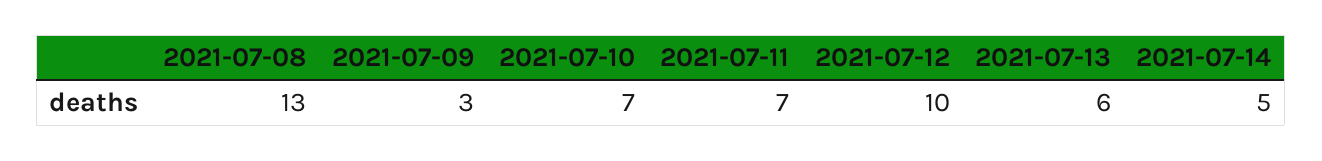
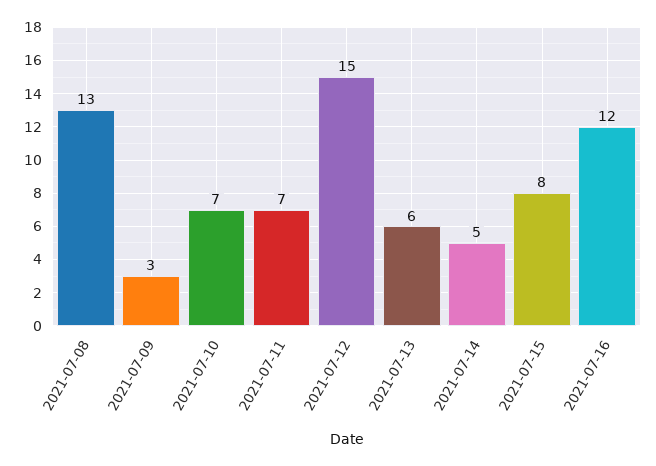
2021-07-12: 10 -> 15
2021-07-15: none -> 8
2021-07-16: none -> 12

